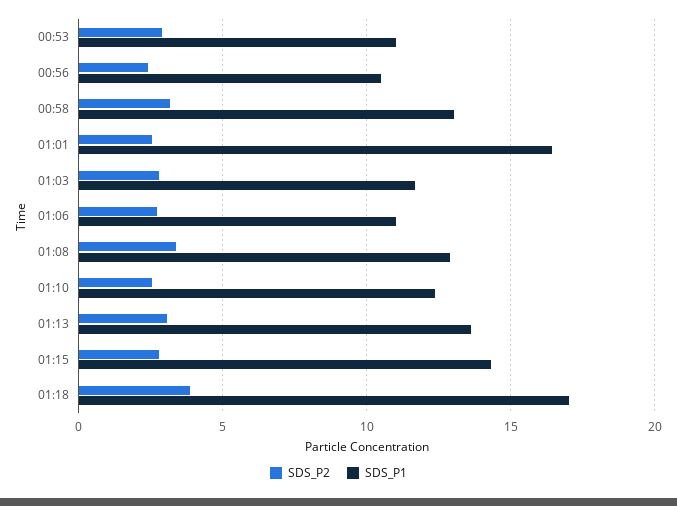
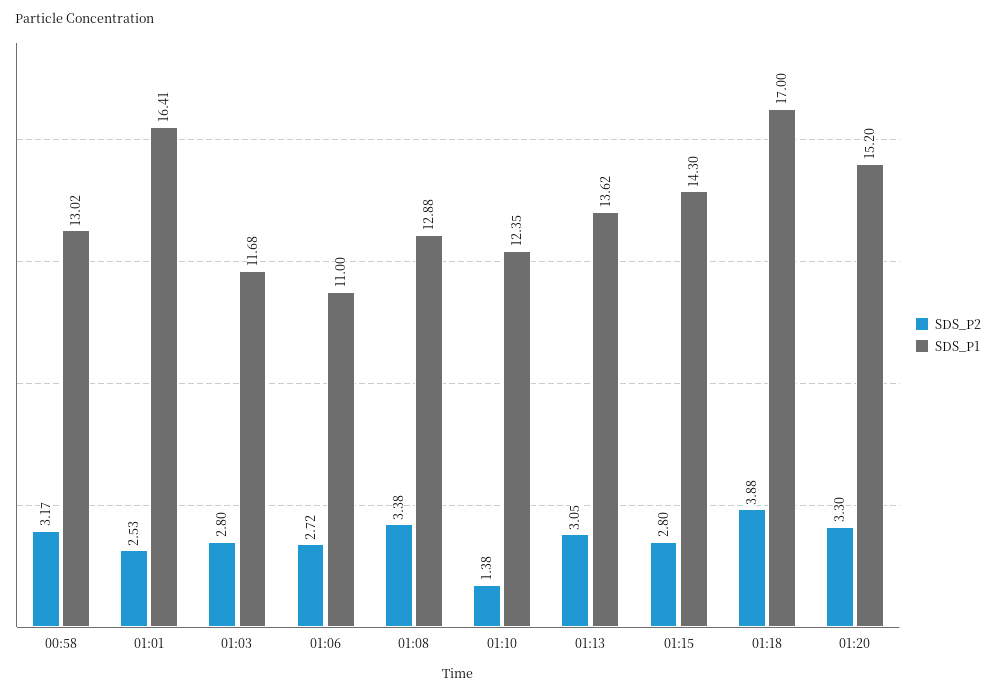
SDS_P2, 00:53: 3 -> none
SDS_P1, 00:53: 11 -> none
SDS_P2, 00:56: 2.5 -> none
SDS_P1, 00:56: 10.5 -> none
SDS_P2, 01:10: 2.5 -> 1.38
SDS_P2, 01:20: none -> 3.3
SDS_P1, 01:20: none -> 15.2

